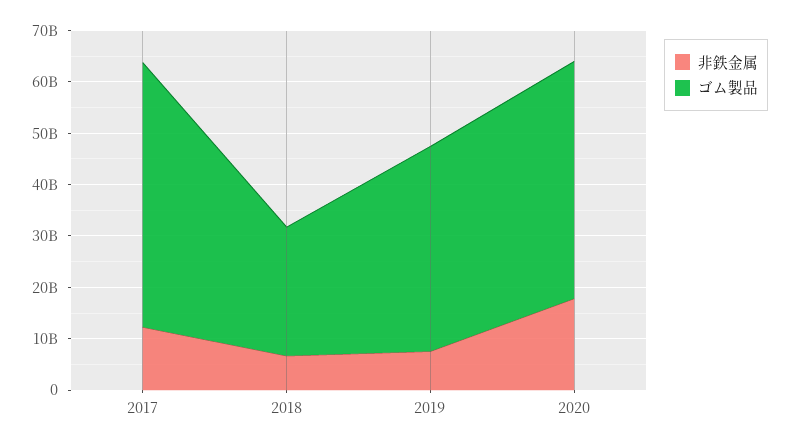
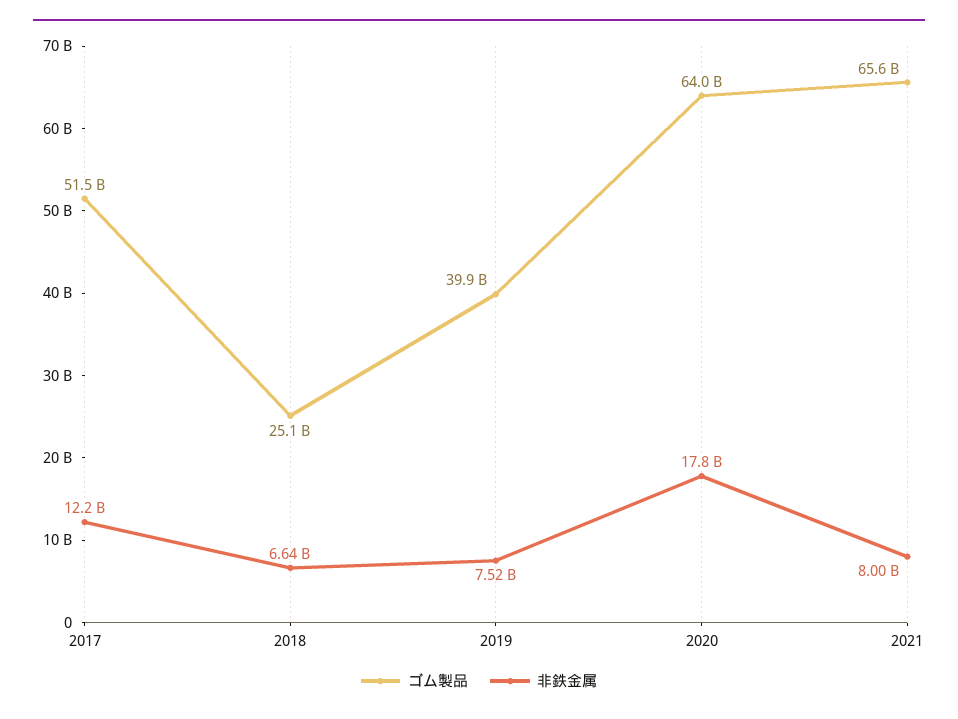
ゴム製品, 2020: 46000000000 -> 64000000000
ゴム製品, 2021: none -> 65600000000
非鉄金属, 2021: none -> 8000000000

